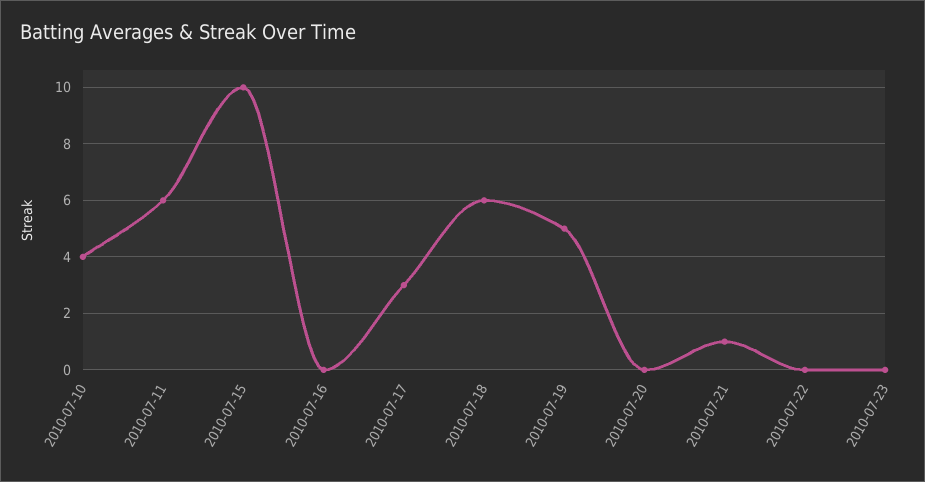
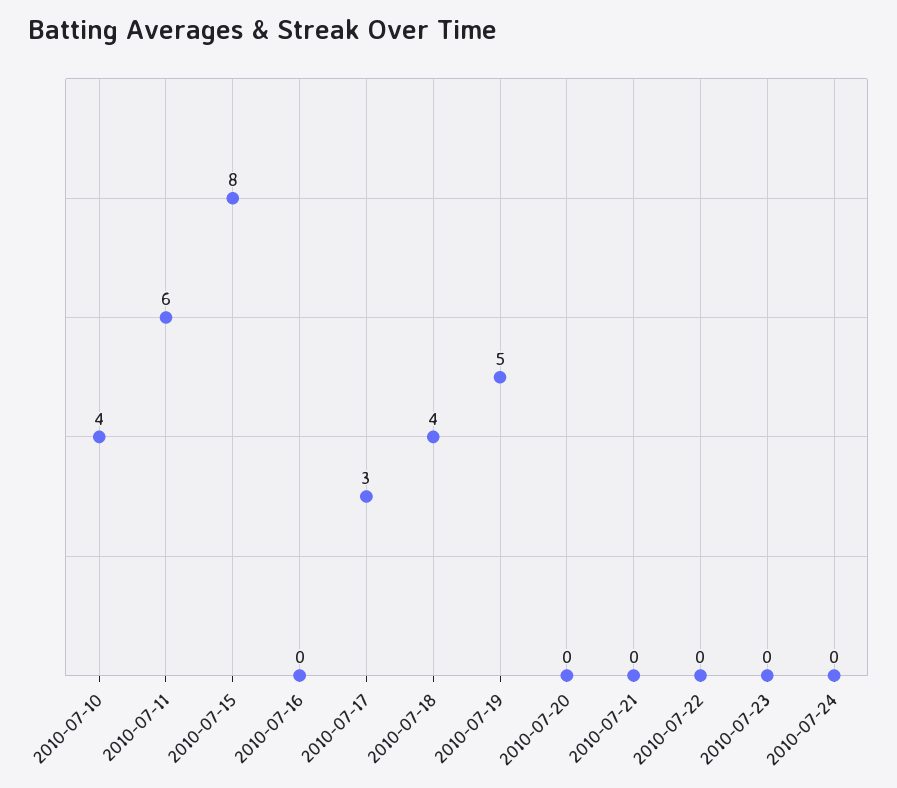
2010-07-15: 10 -> 8
2010-07-18: 6 -> 4
2010-07-21: 1 -> 0
2010-07-24: none -> 0

